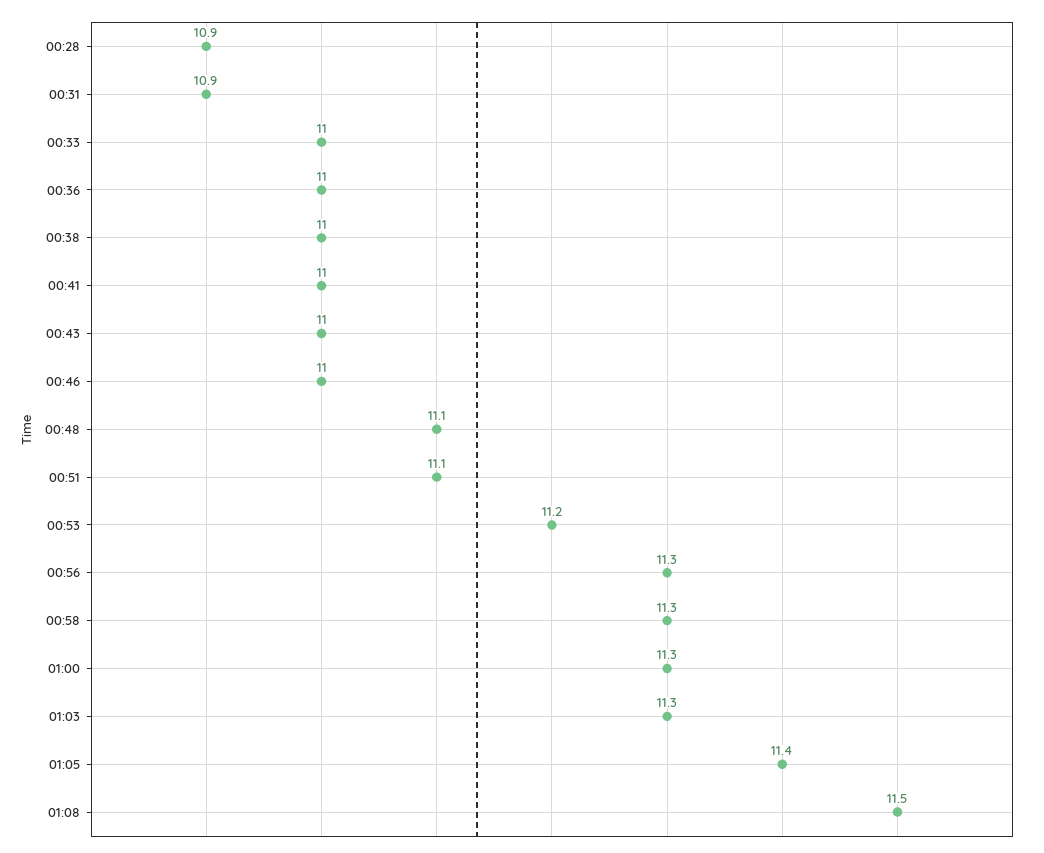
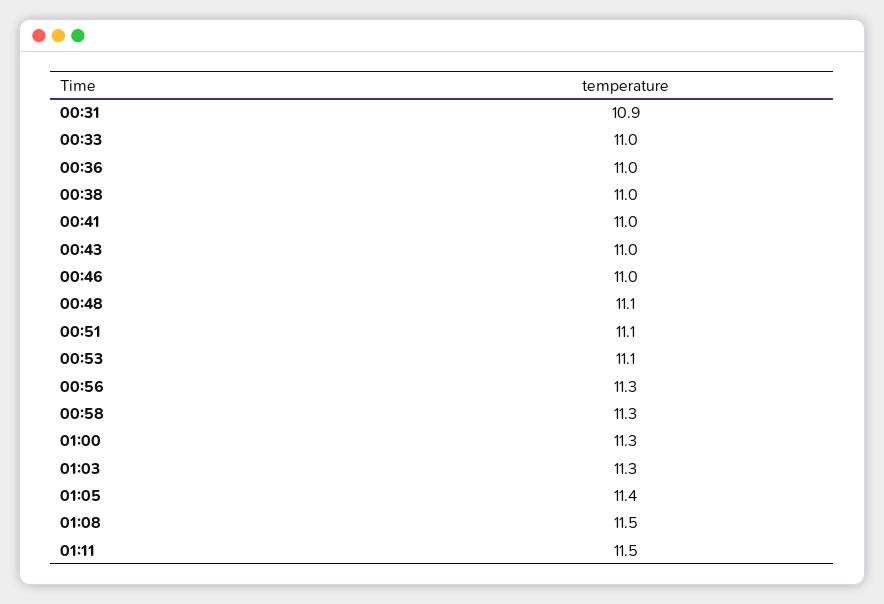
00:28: 10.9 -> none
00:53: 11.2 -> 11.1
01:11: none -> 11.5

